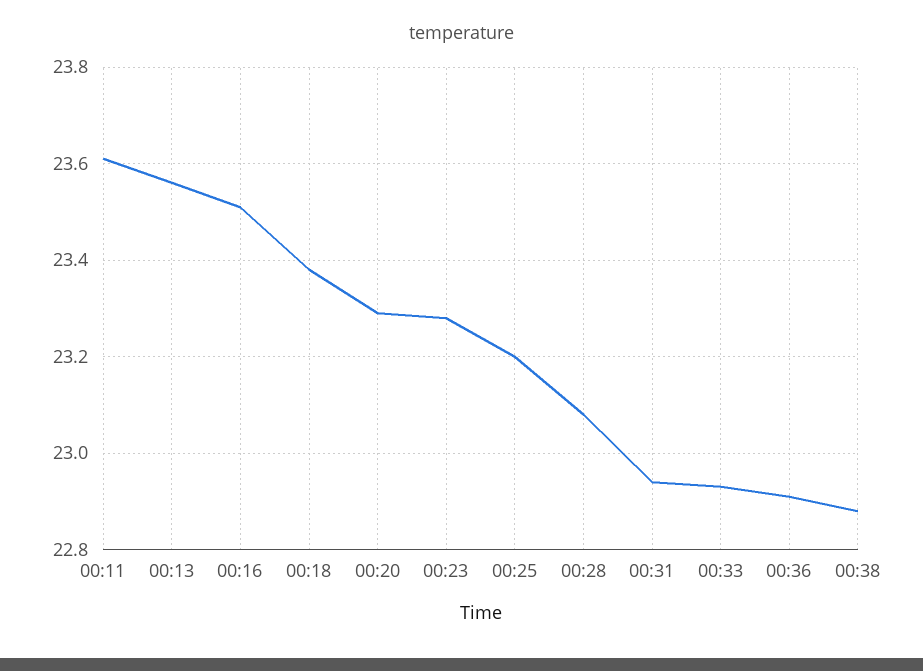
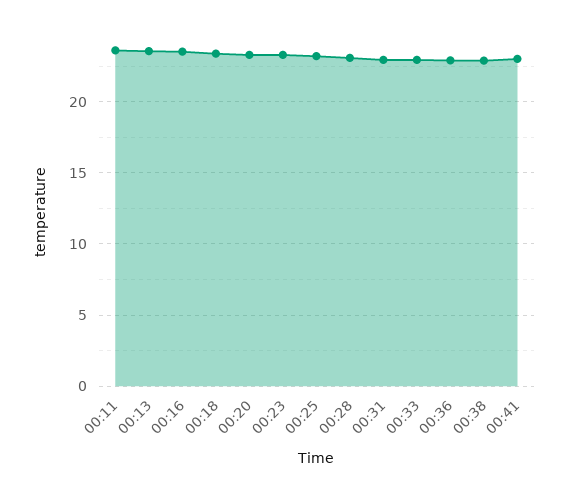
00:41: none -> 23

